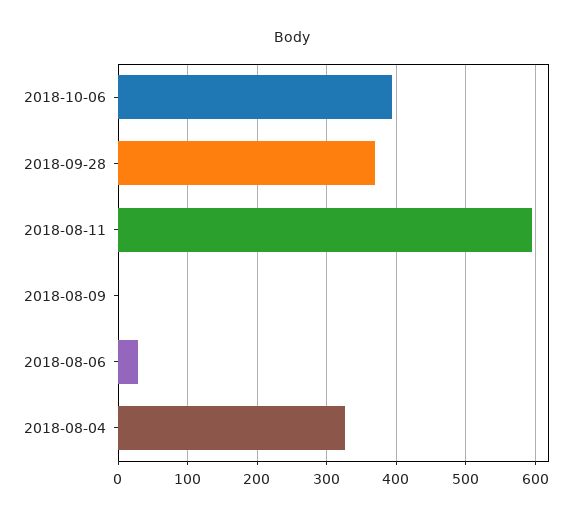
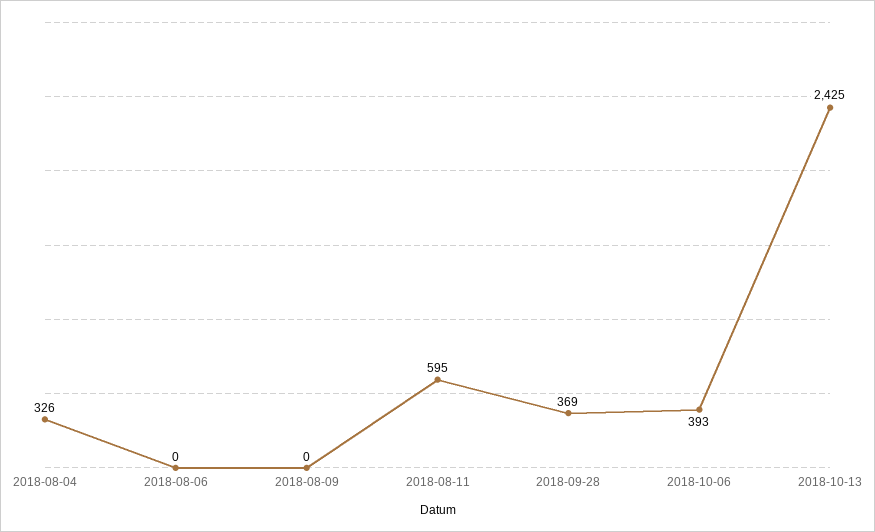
2018-08-06: 30 -> 0
2018-10-13: none -> 2425

